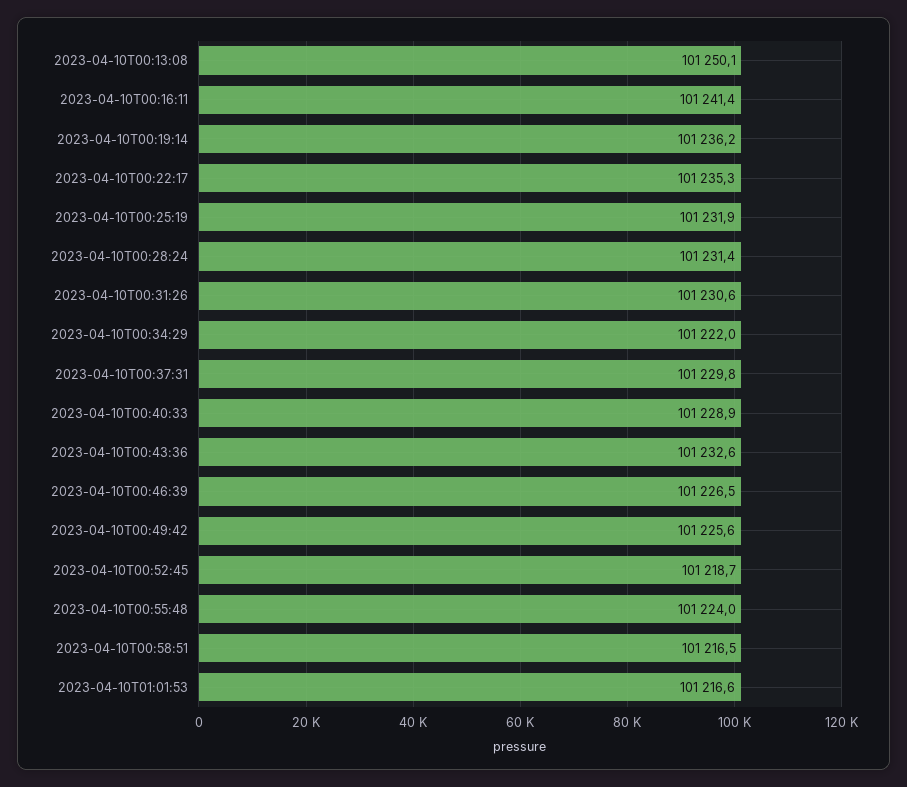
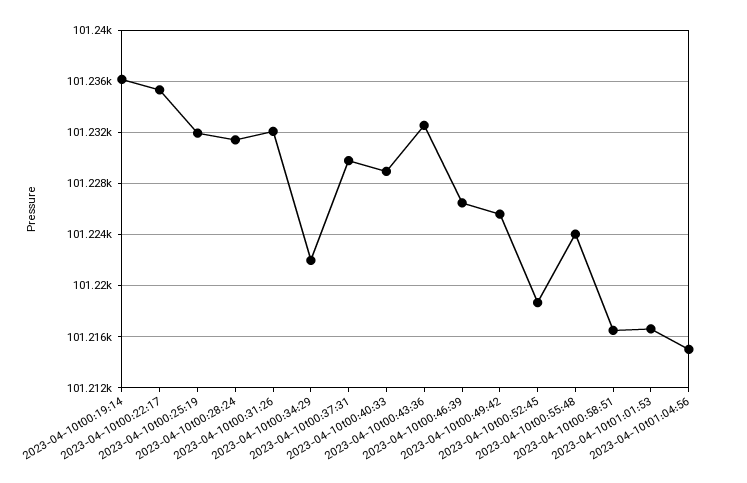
2023-04-10T00:13:08: 101250.1 -> none
2023-04-10T00:16:11: 101241.4 -> none
2023-04-10T00:31:26: 101230.6 -> 101232
2023-04-10t01:04:56: none -> 101215

